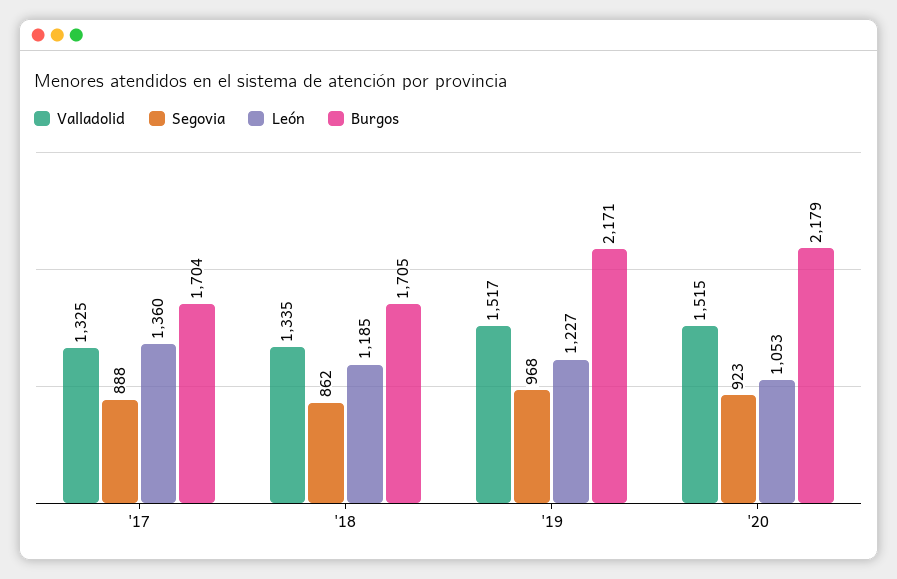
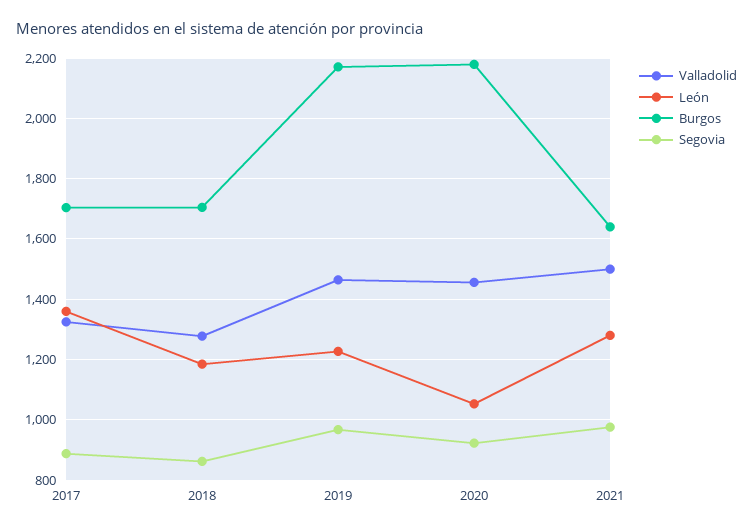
Valladolid, '18: 1335 -> 1280
Valladolid, '19: 1517 -> 1460
Valladolid, '20: 1515 -> 1460
Valladolid, 2021: none -> 1500
León, 2021: none -> 1280
Burgos, 2021: none -> 1640
Segovia, 2021: none -> 980

